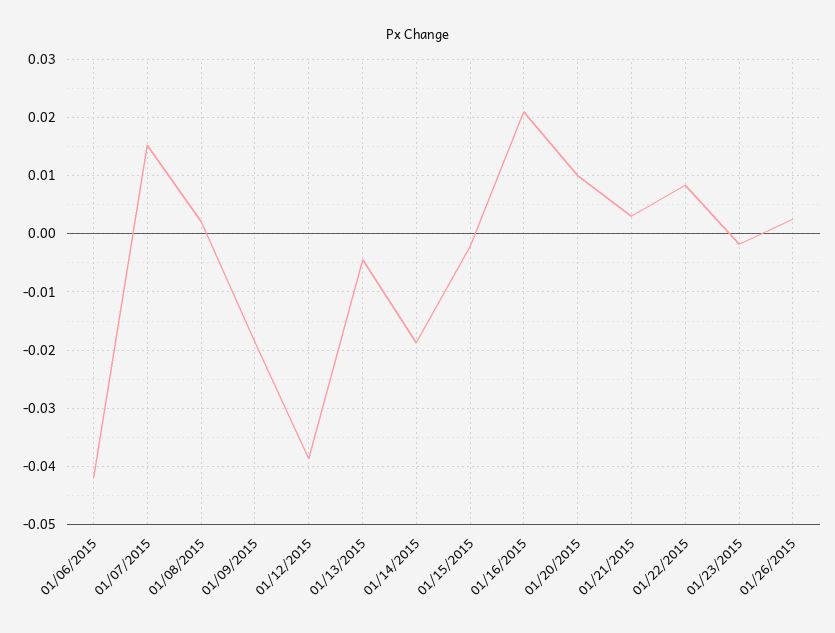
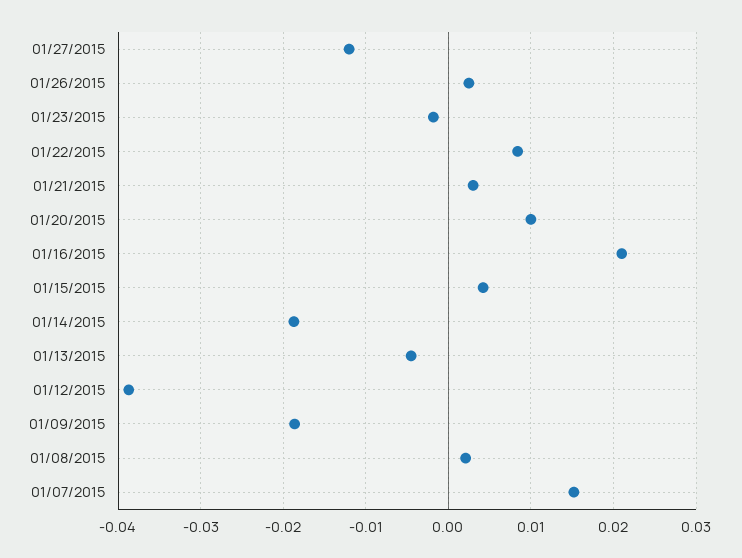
01/06/2015: -0.042 -> none
01/15/2015: -0.002 -> 0.004
01/27/2015: none -> -0.012

